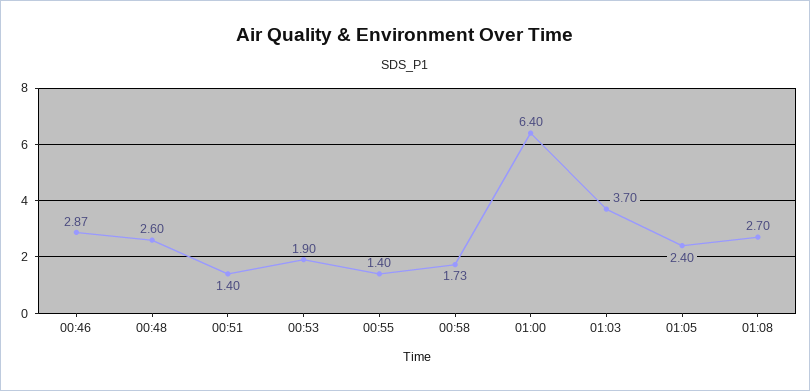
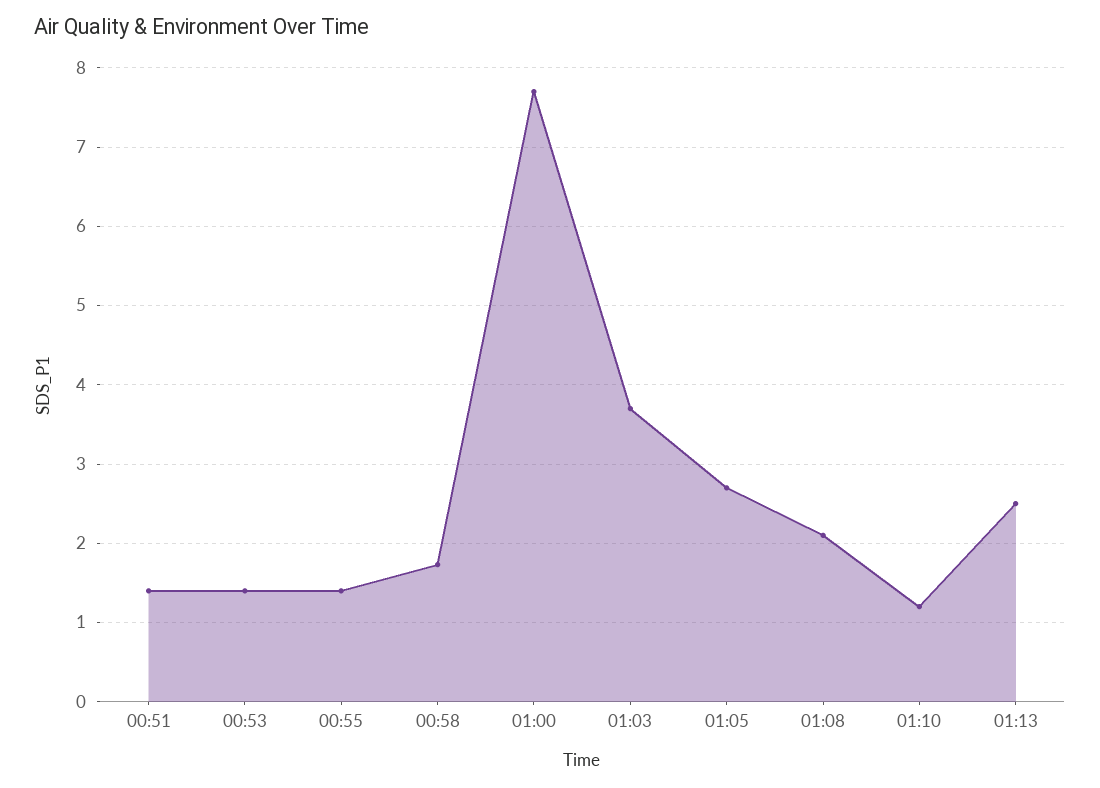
00:46: 2.87 -> none
00:48: 2.6 -> none
00:53: 1.9 -> 1.4
01:00: 6.4 -> 7.7
01:05: 2.4 -> 2.7
01:08: 2.7 -> 2.1
01:10: none -> 1.2
01:13: none -> 2.5

